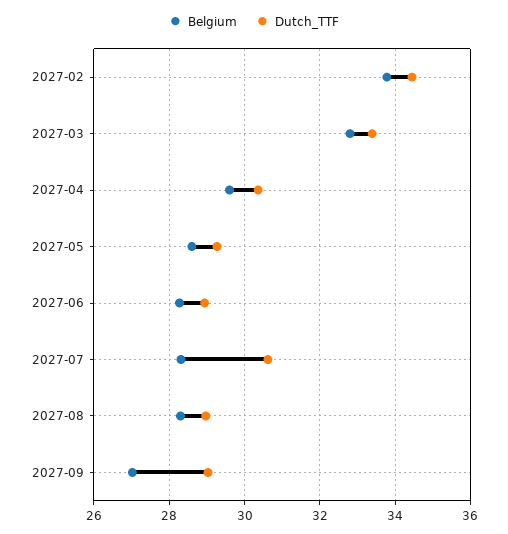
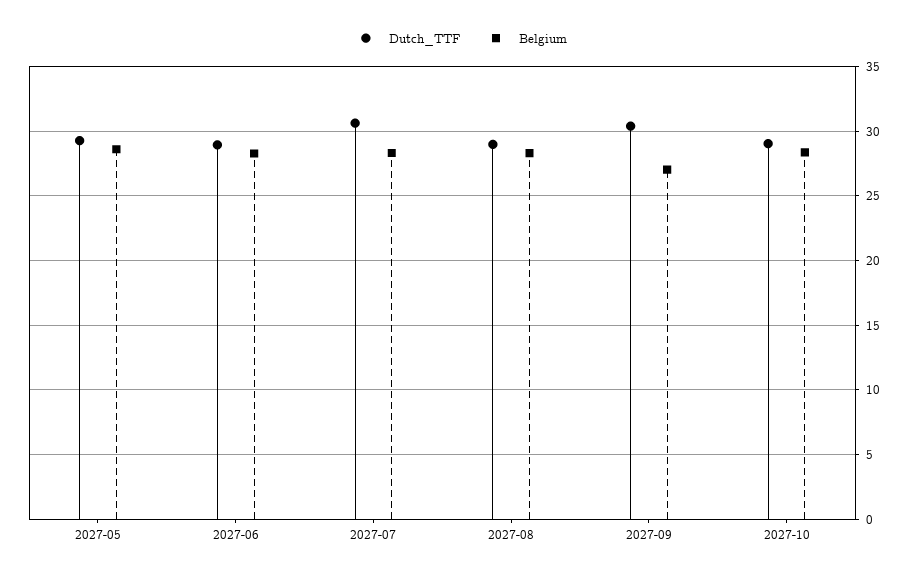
Belgium, 2027-02: 33.8 -> none
Dutch_TTF, 2027-02: 34.4 -> none
Belgium, 2027-03: 32.8 -> none
Dutch_TTF, 2027-03: 33.4 -> none
Belgium, 2027-04: 29.6 -> none
Dutch_TTF, 2027-04: 30.4 -> none
Dutch_TTF, 2027-09: 29 -> 30.5
Dutch_TTF, 2027-10: none -> 29
Belgium, 2027-10: none -> 28.5

